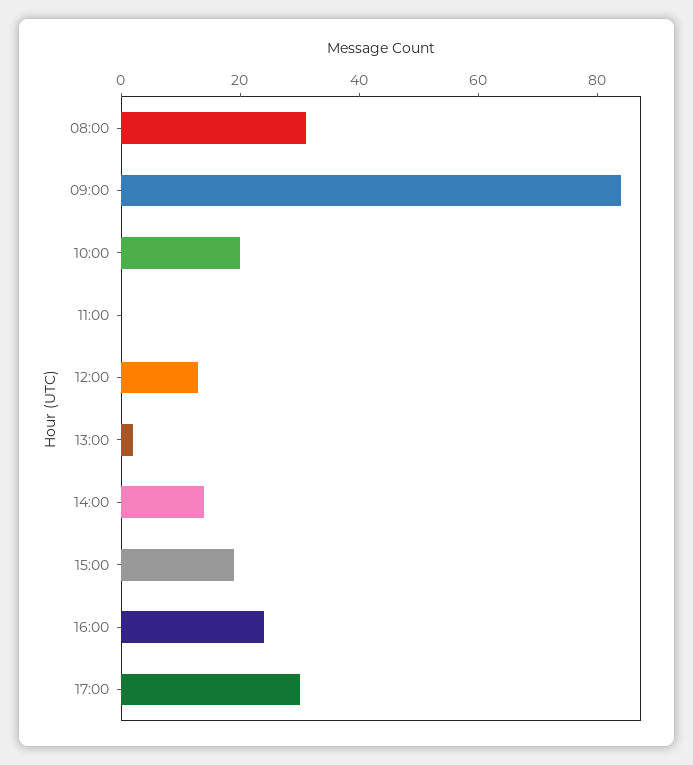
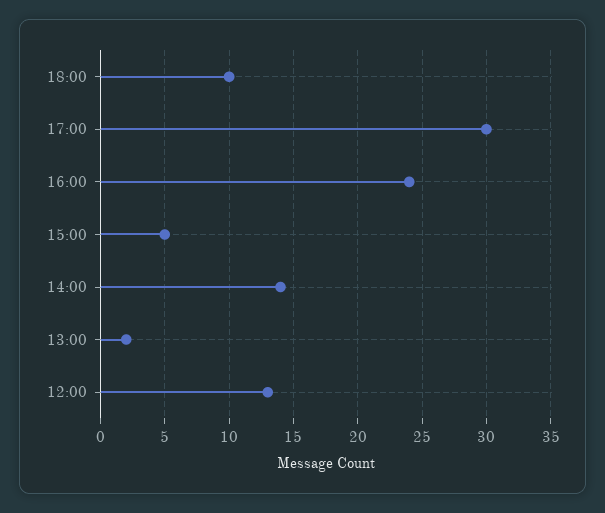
08:00: 30 -> none
09:00: 85 -> none
10:00: 20 -> none
11:00: 0 -> none
15:00: 20 -> 5
18:00: none -> 10

